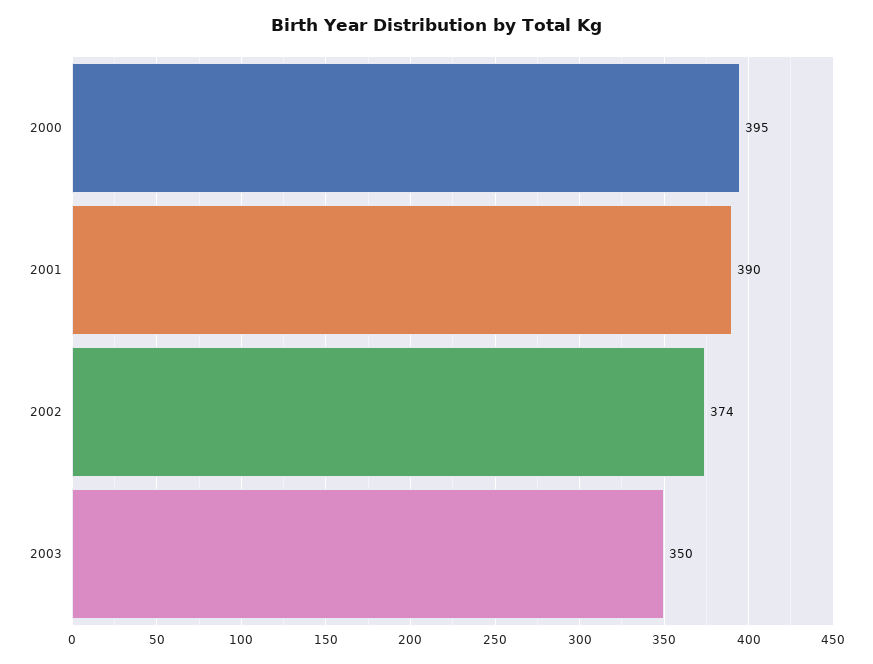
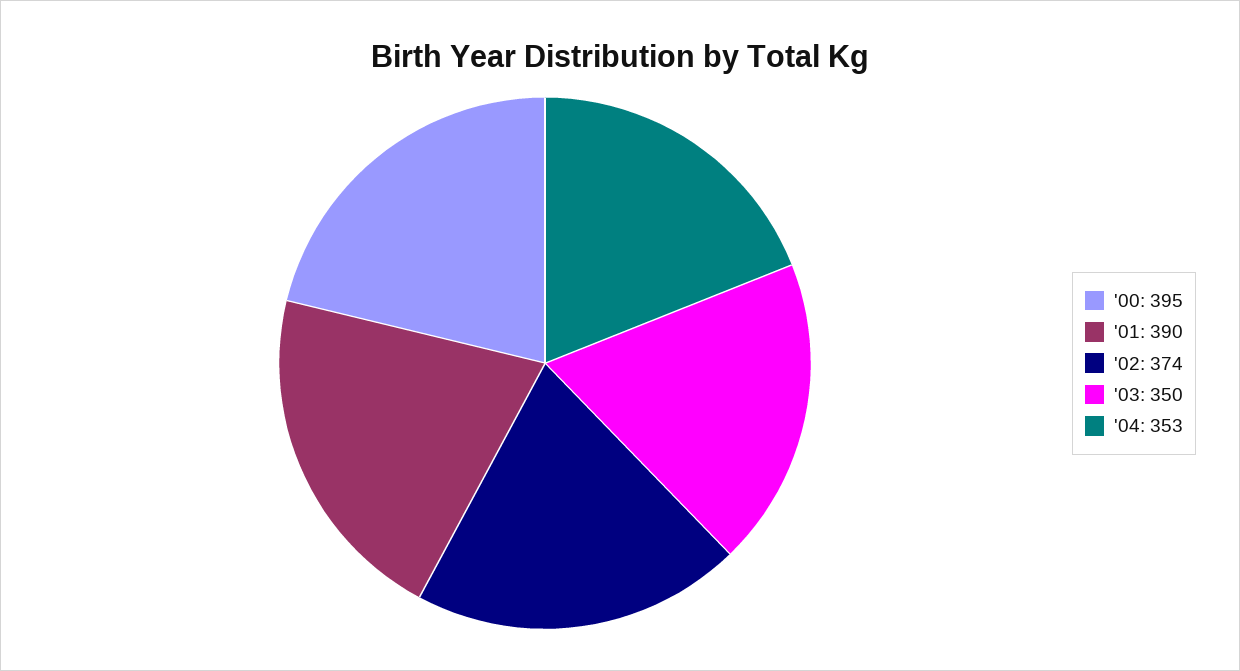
'04: none -> 353

